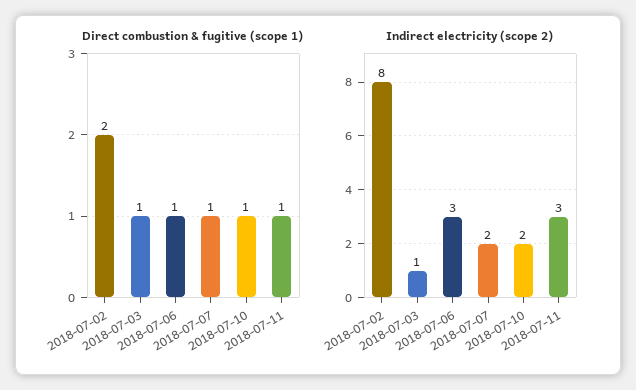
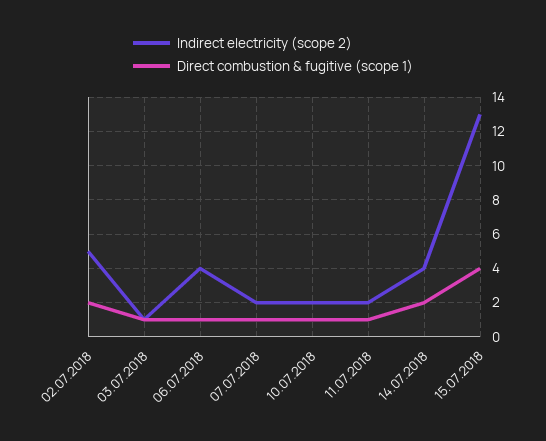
Indirect electricity (scope 2), 2018-07-02: 8 -> 5
Indirect electricity (scope 2), 2018-07-06: 3 -> 4
Indirect electricity (scope 2), 2018-07-11: 3 -> 2
Indirect electricity (scope 2), 14.07.2018: none -> 4
Direct combustion & fugitive (scope 1), 14.07.2018: none -> 2
Indirect electricity (scope 2), 15.07.2018: none -> 13
Direct combustion & fugitive (scope 1), 15.07.2018: none -> 4

